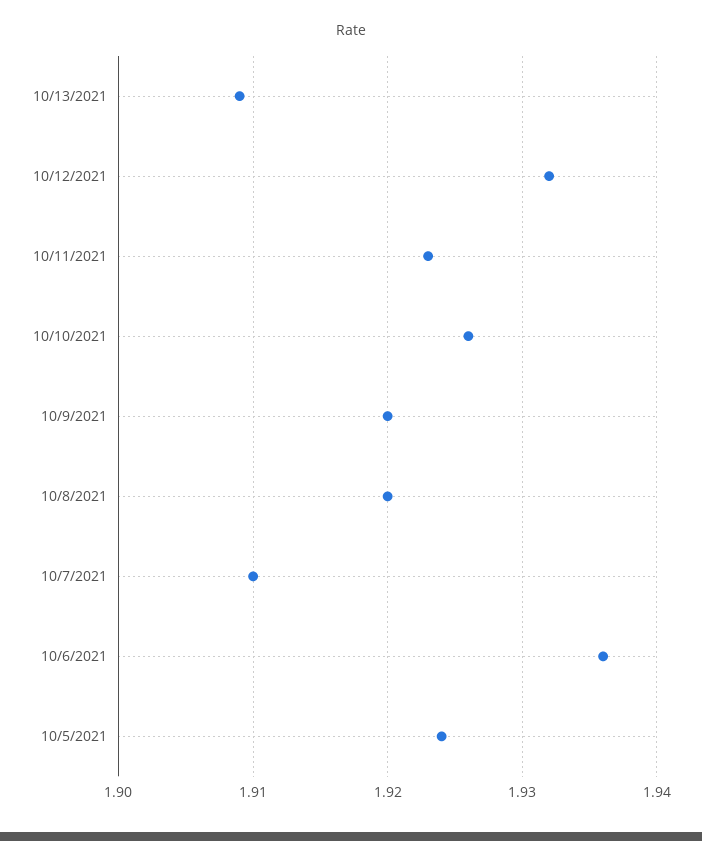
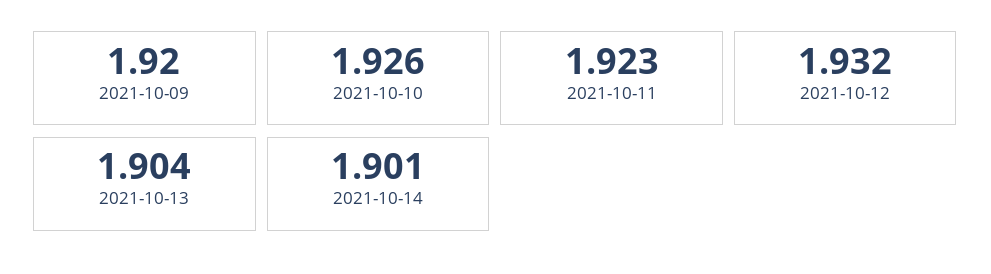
10/13/2021: 1.909 -> 1.904
10/8/2021: 1.92 -> none
10/7/2021: 1.91 -> none
10/6/2021: 1.936 -> none
10/5/2021: 1.924 -> none
2021-10-14: none -> 1.901

